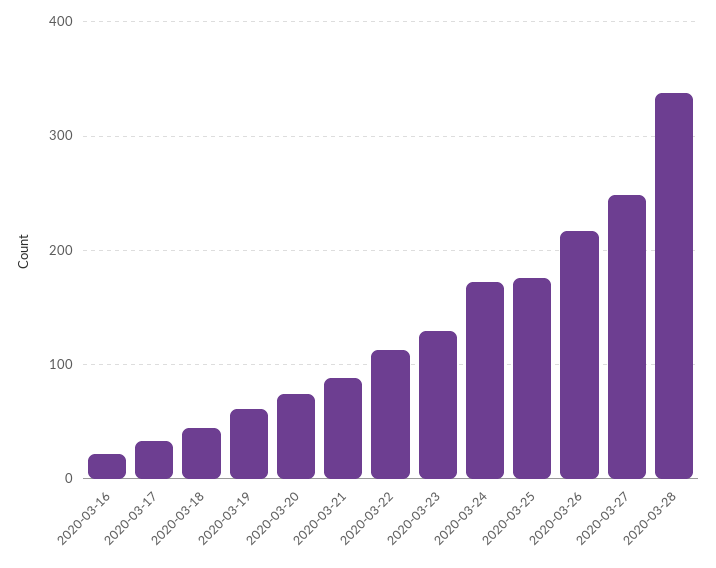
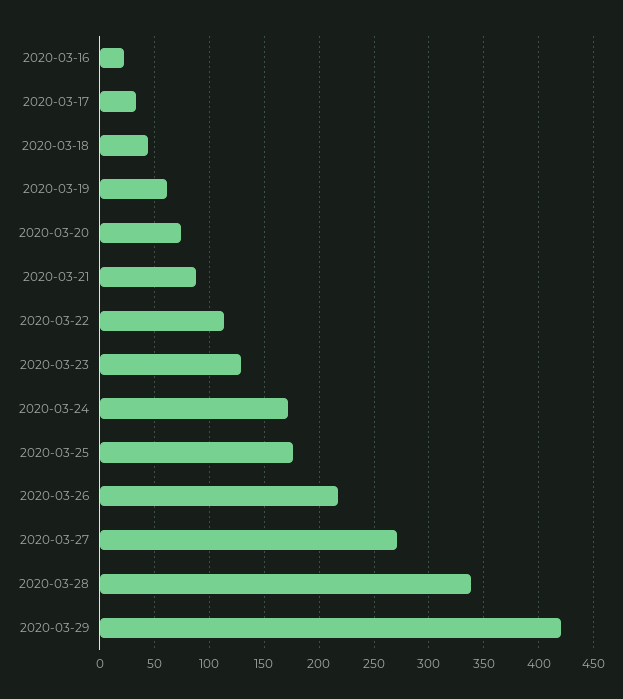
2020-03-27: 250 -> 270
2020-03-29: none -> 420

